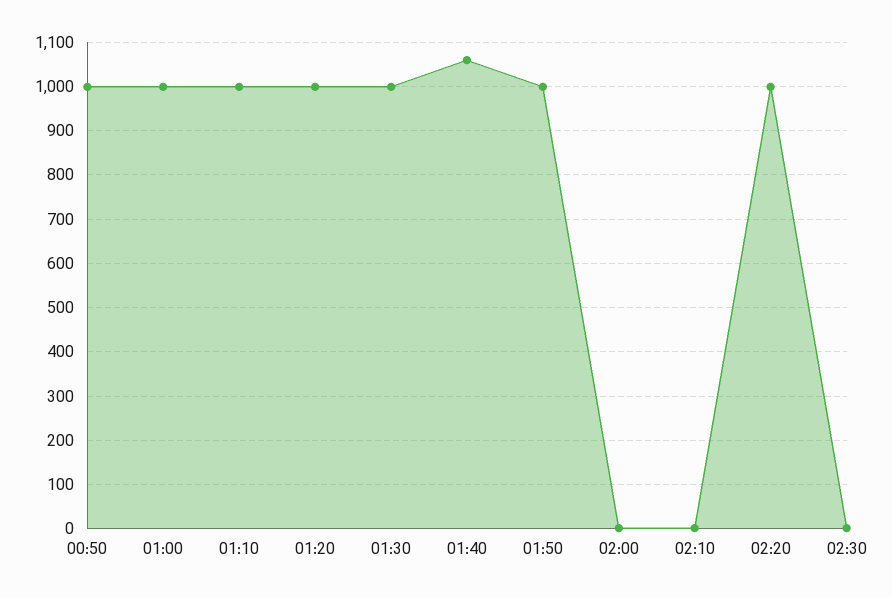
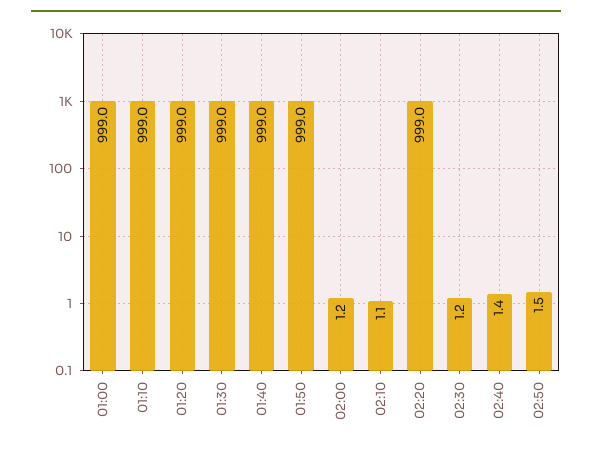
00:50: 1000 -> none
01:40: 1060 -> 999
02:40: none -> 1.4
02:50: none -> 1.5

